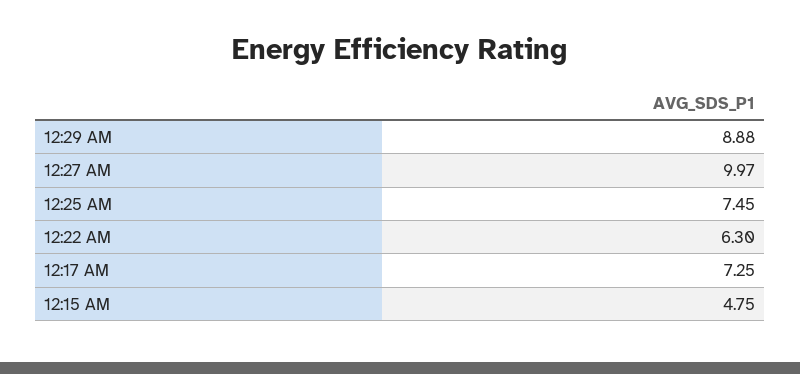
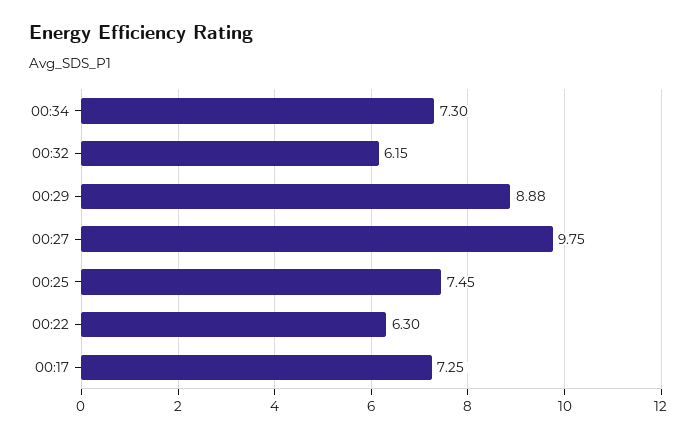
12:27 AM: 9.97 -> 9.75
12:15 AM: 4.75 -> none
00:34: none -> 7.3
00:32: none -> 6.15

